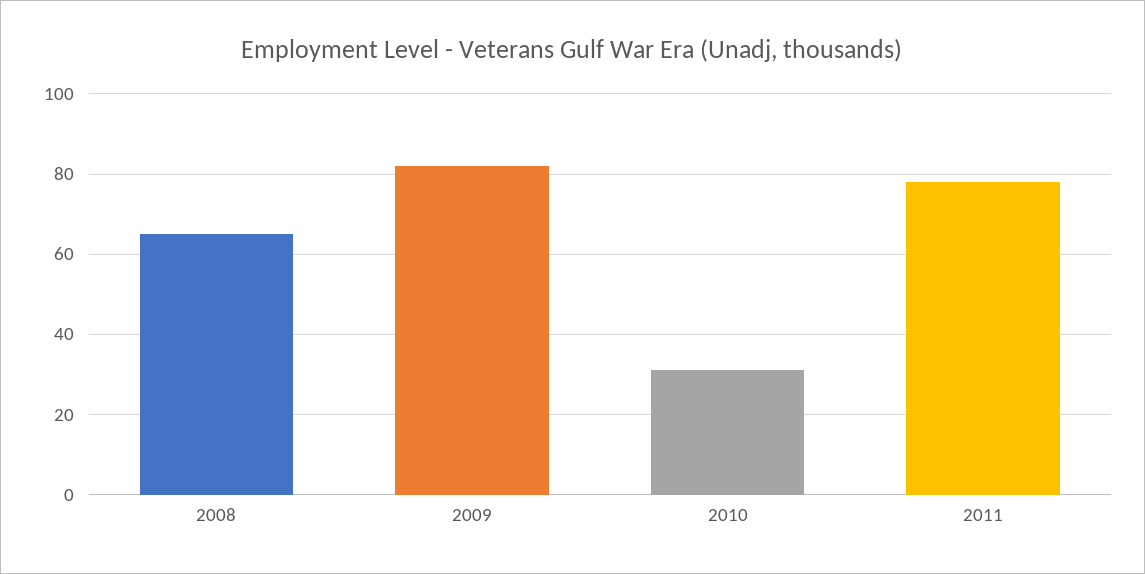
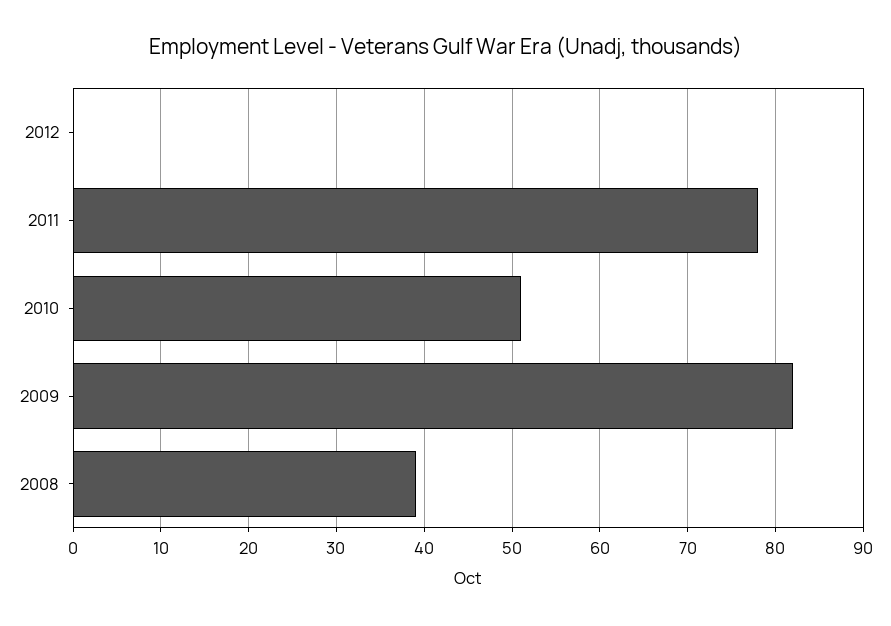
2008: 65 -> 39
2010: 30 -> 51
2012: none -> 0

